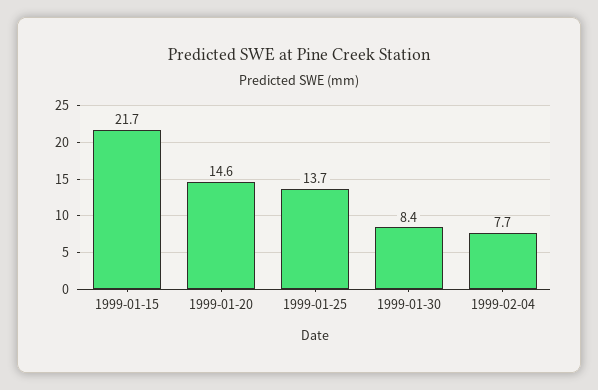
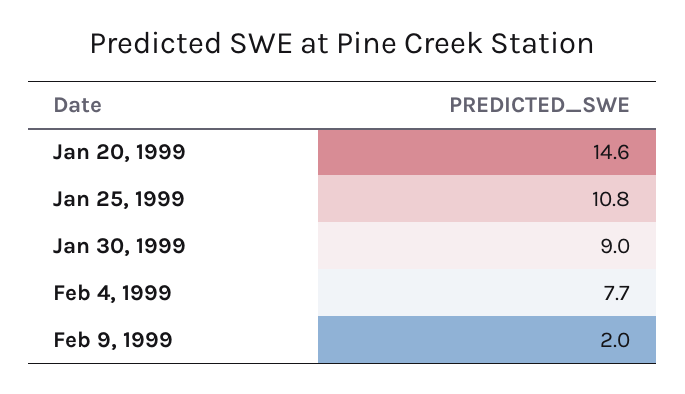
1999-01-15: 21.7 -> none
1999-01-25: 13.7 -> 10.8
1999-01-30: 8.4 -> 9
Feb 9, 1999: none -> 2

